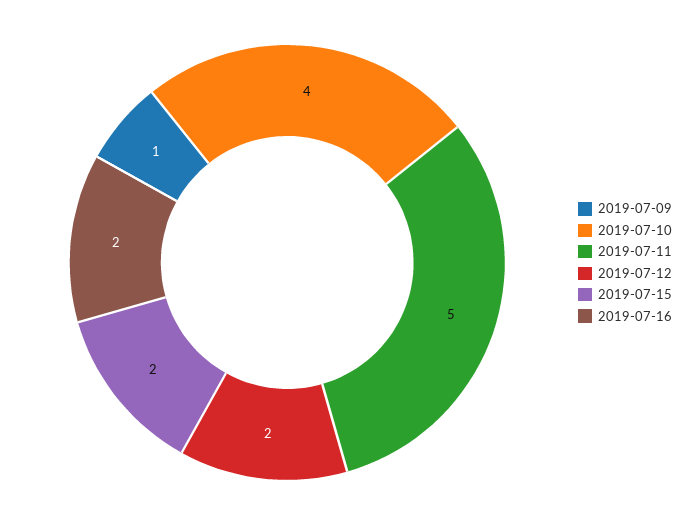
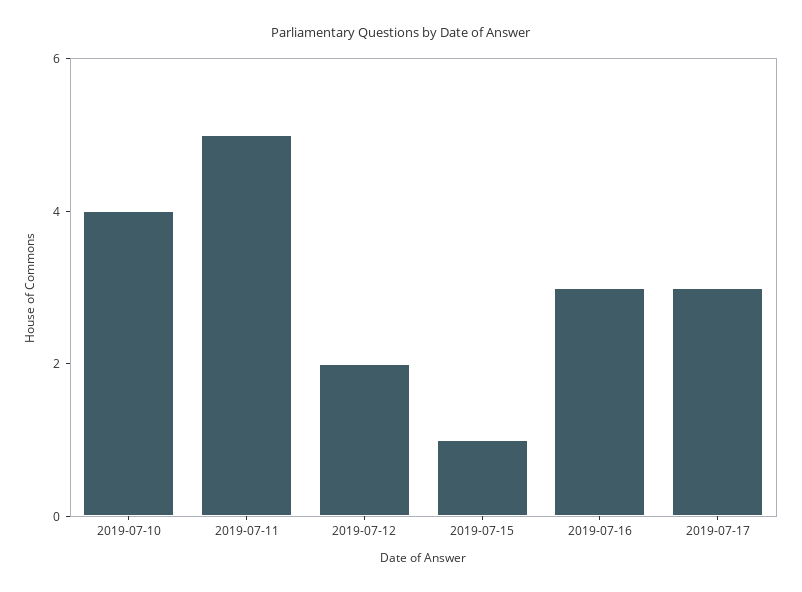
2019-07-09: 1 -> none
2019-07-15: 2 -> 1
2019-07-16: 2 -> 3
2019-07-17: none -> 3

